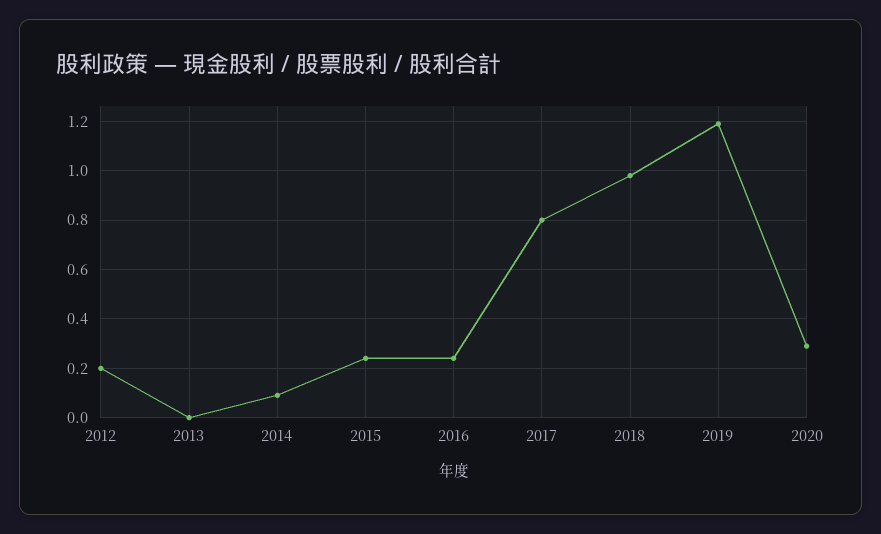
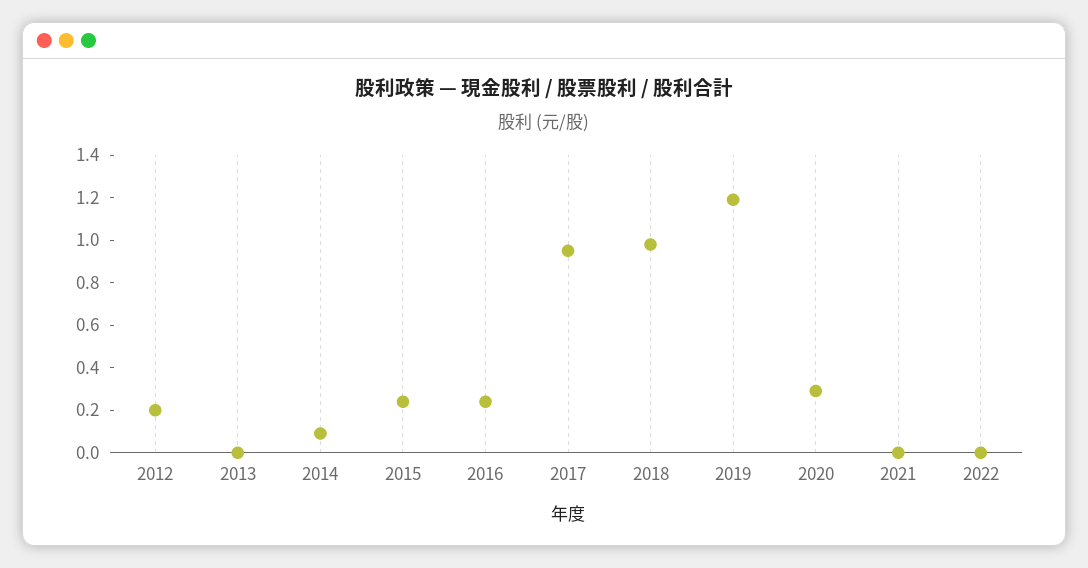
2017: 0.8 -> 0.95
2021: none -> 0
2022: none -> 0

